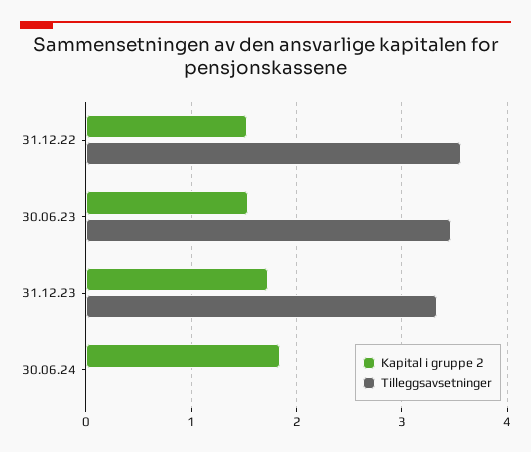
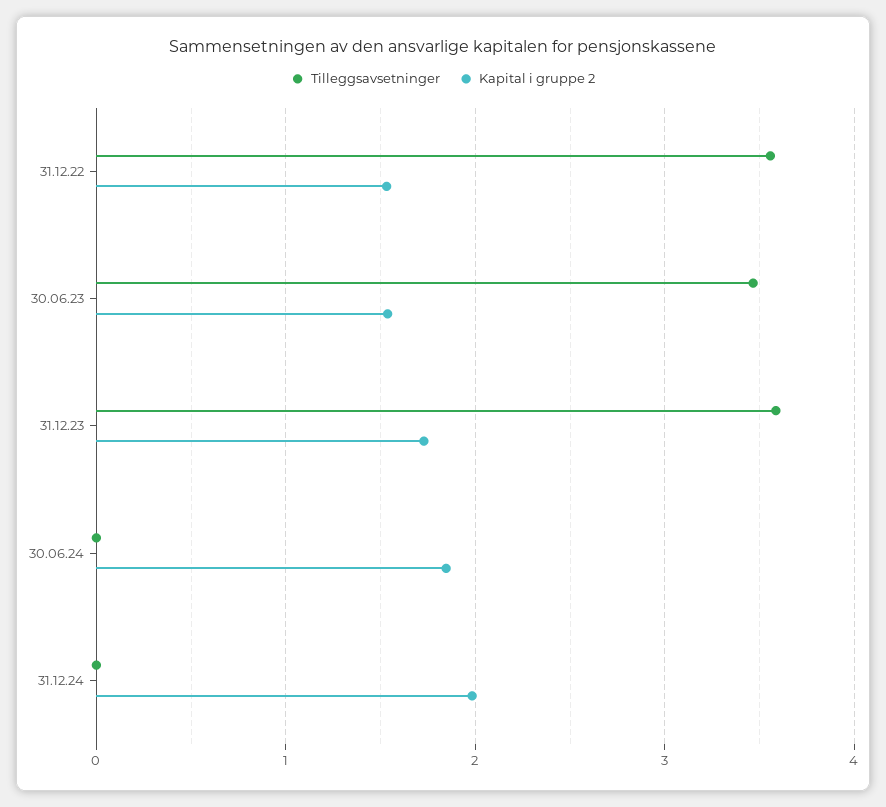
Tilleggsavsetninger, 31.12.23: 3.3 -> 3.6
Tilleggsavsetninger, 31.12.24: none -> 0
Kapital i gruppe 2, 31.12.24: none -> 2

